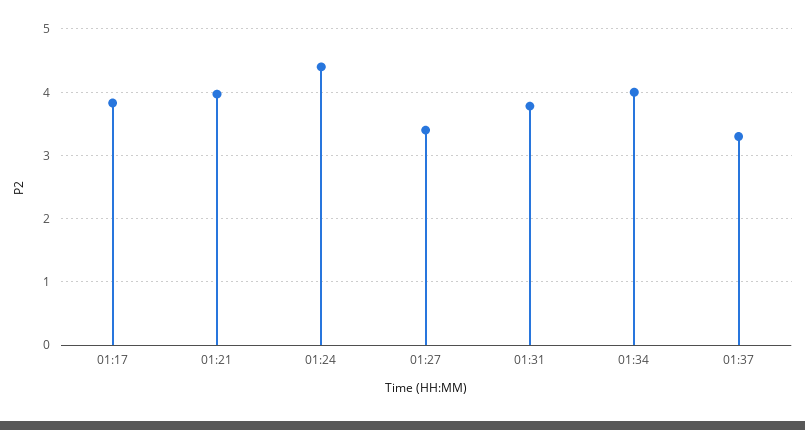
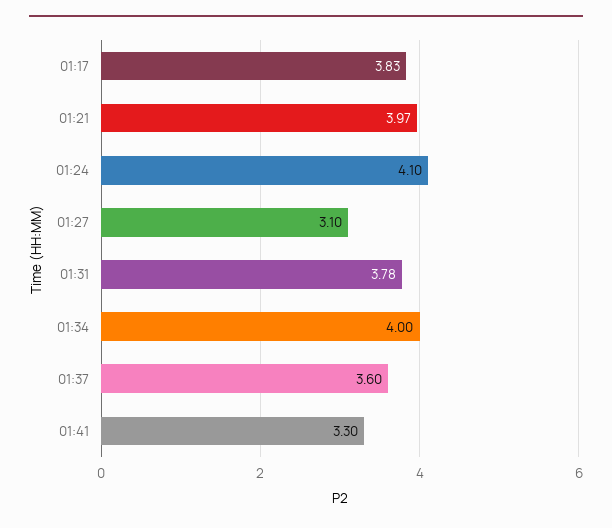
01:24: 4.4 -> 4.1
01:27: 3.4 -> 3.1
01:37: 3.3 -> 3.6
01:41: none -> 3.3

